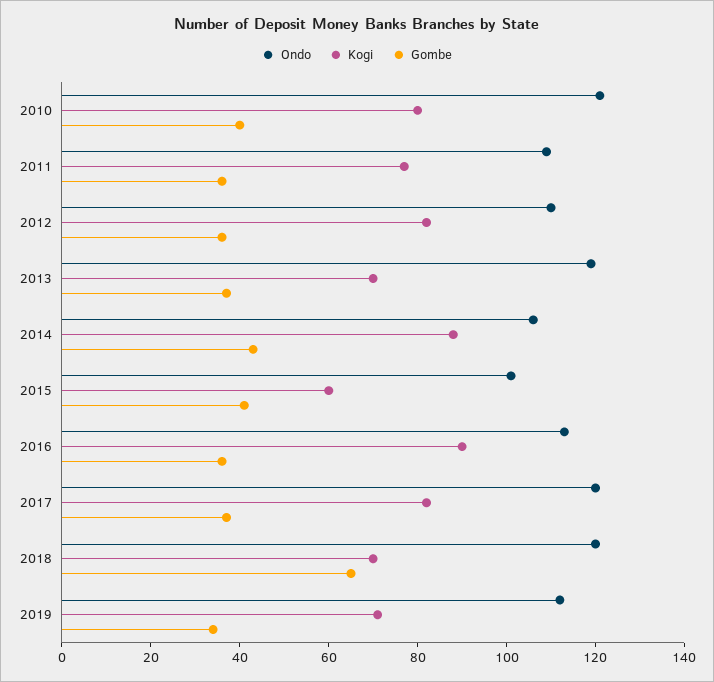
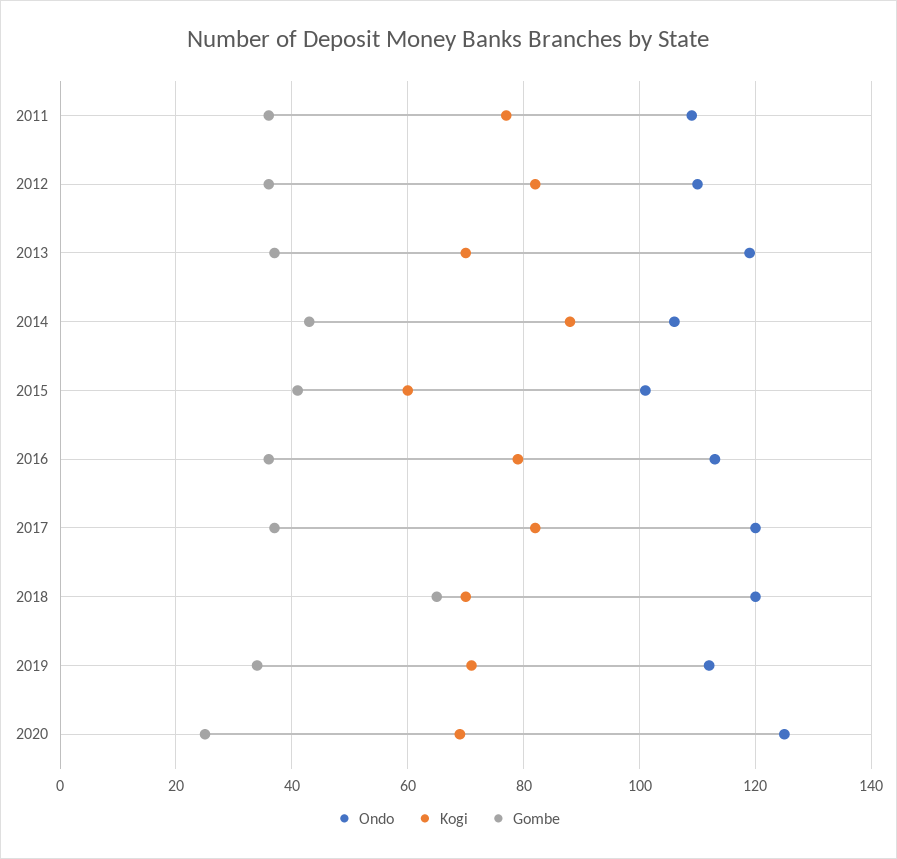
Ondo, 2010: 120 -> none
Kogi, 2010: 80 -> none
Gombe, 2010: 40 -> none
Kogi, 2016: 90 -> 80
Ondo, 2020: none -> 125
Kogi, 2020: none -> 70
Gombe, 2020: none -> 25

